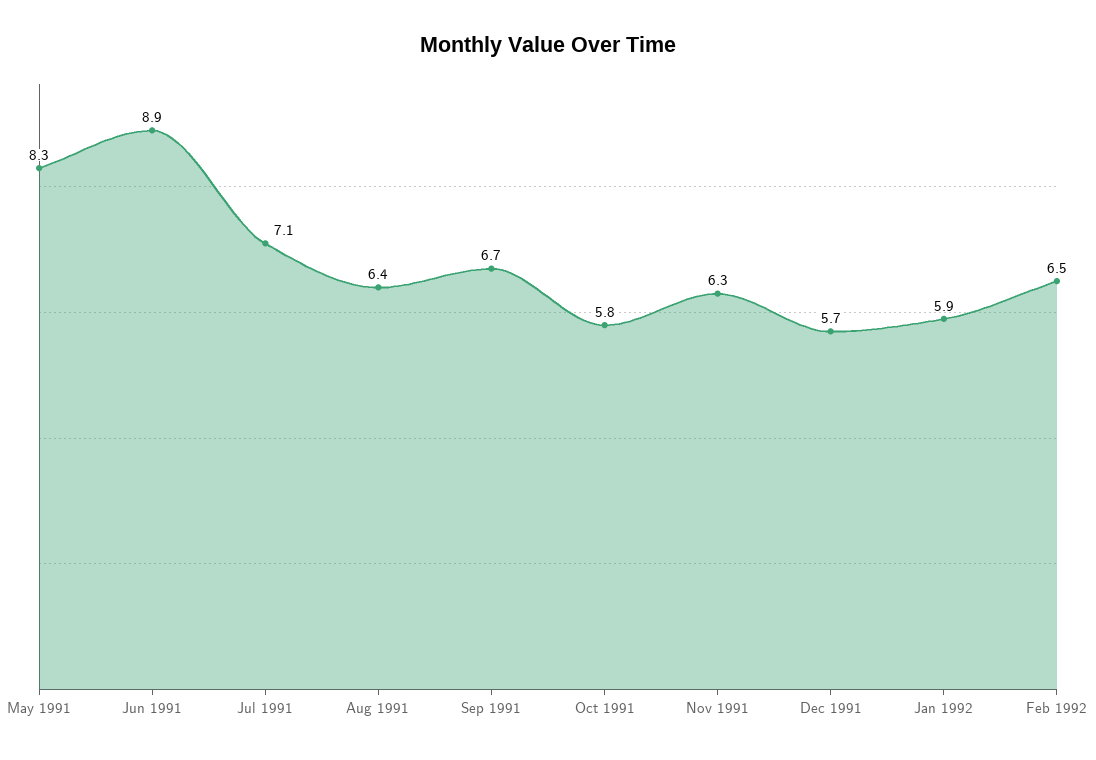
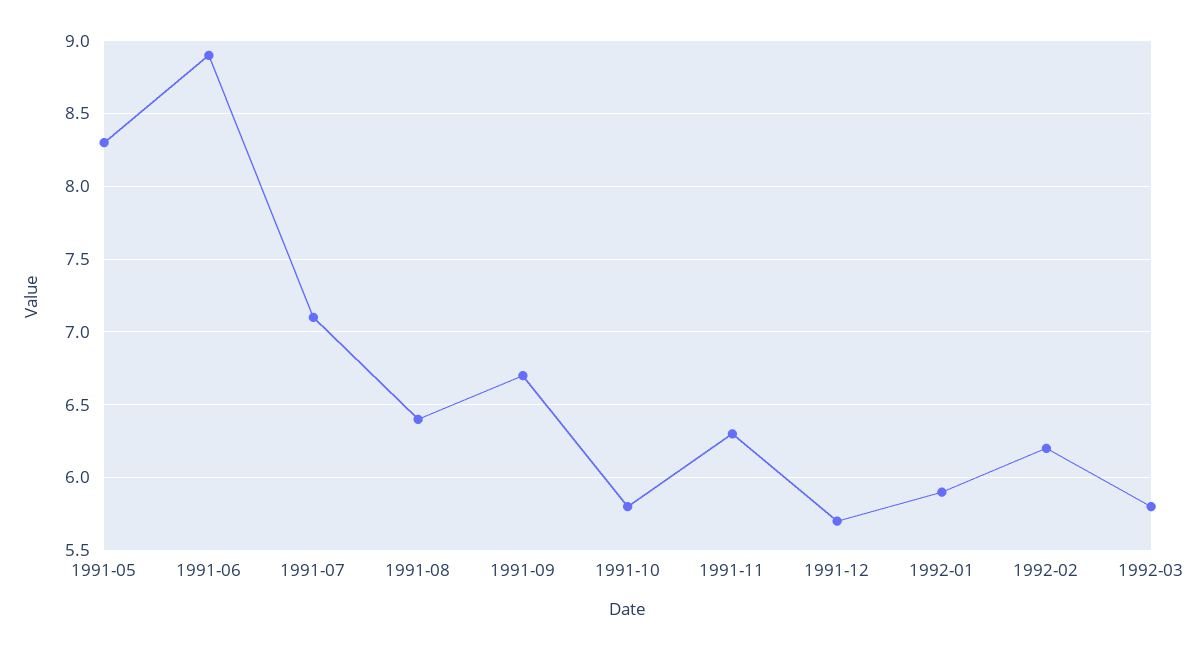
Feb 1992: 6.5 -> 6.2
1992-03: none -> 5.8

